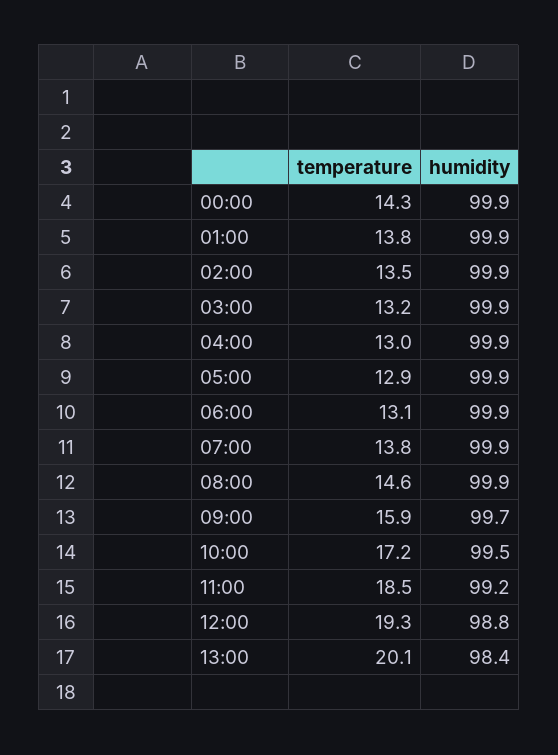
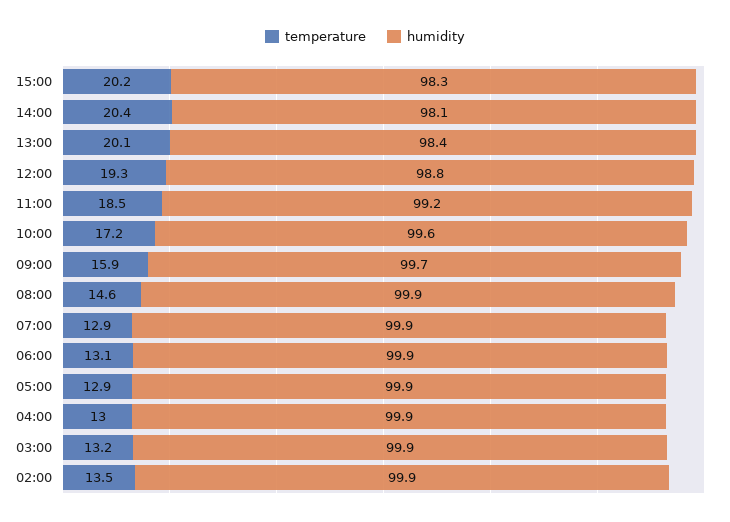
temperature, 00:00: 14.3 -> none
humidity, 00:00: 99.9 -> none
temperature, 01:00: 13.8 -> none
humidity, 01:00: 99.9 -> none
temperature, 07:00: 13.8 -> 12.9
humidity, 10:00: 99.5 -> 99.6
temperature, 15:00: none -> 20.2
humidity, 15:00: none -> 98.3
temperature, 14:00: none -> 20.4
humidity, 14:00: none -> 98.1

